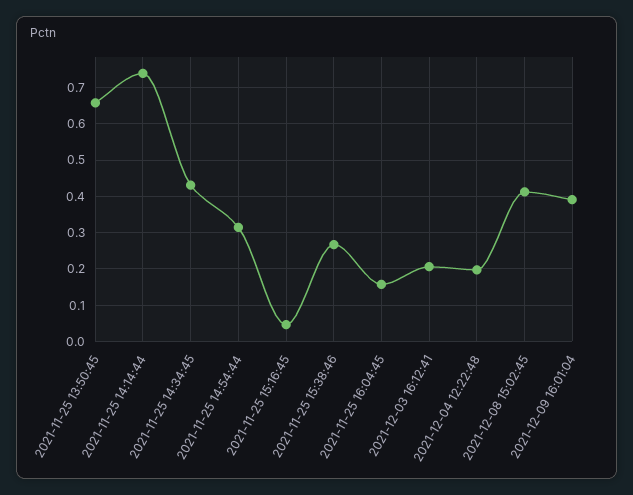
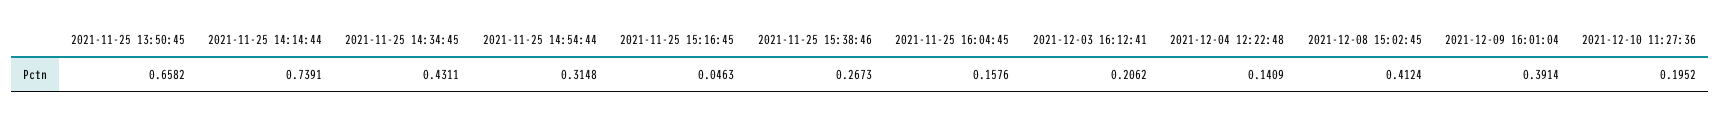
2021-12-04 12:22:48: 0.2 -> 0.1409
2021-12-10 11:27:36: none -> 0.1952

